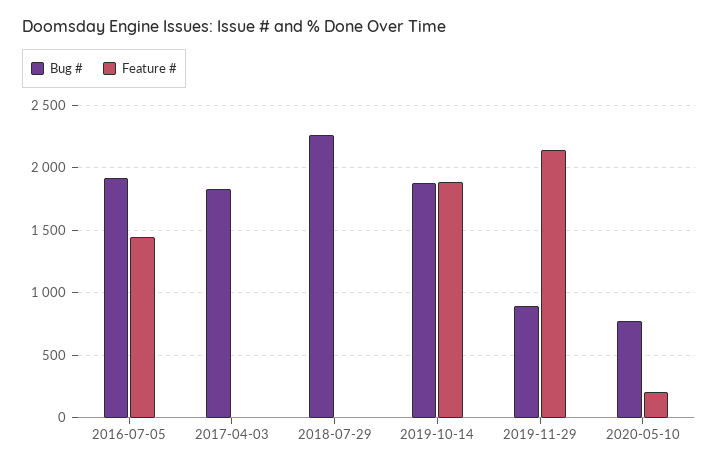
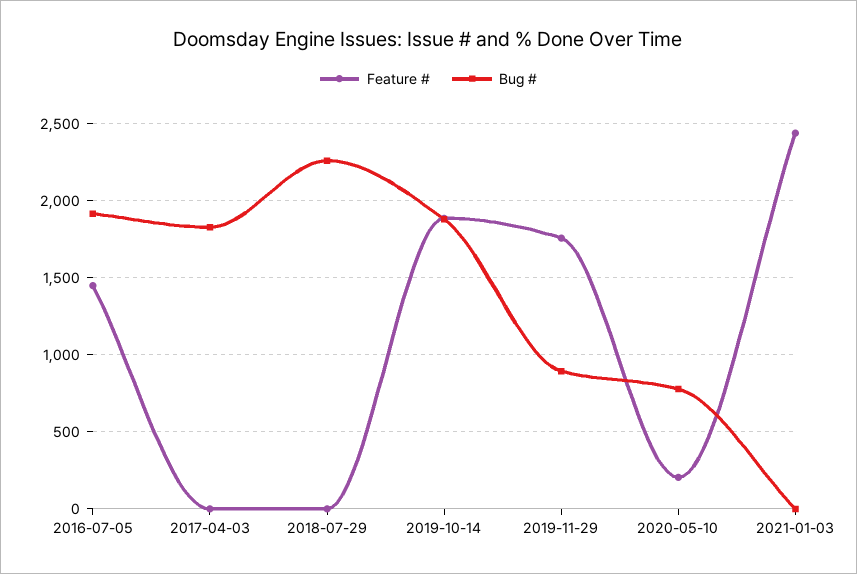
Feature #, 2019-11-29: 2150 -> 1750
Feature #, 2021-01-03: none -> 2450
Bug #, 2021-01-03: none -> 0

